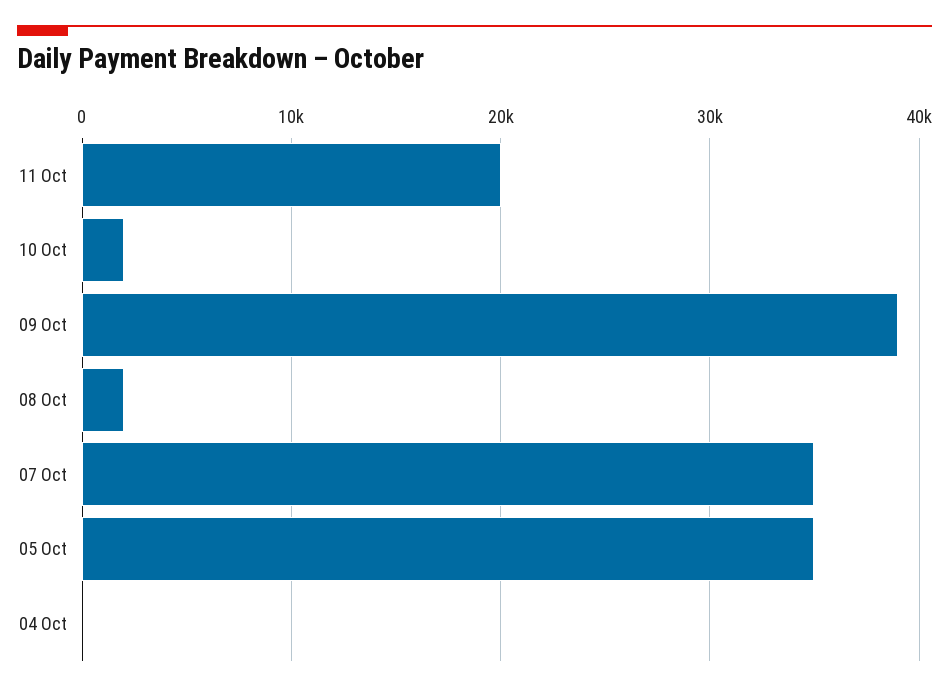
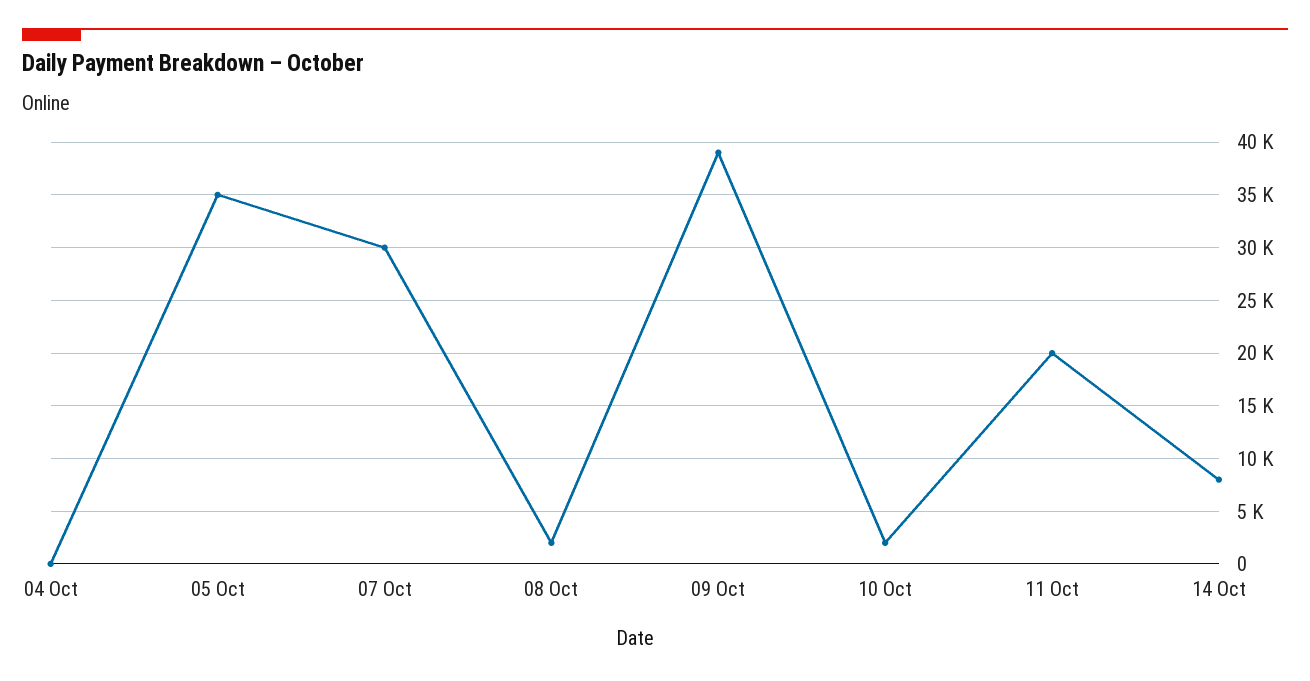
07 Oct: 35000 -> 30000
14 Oct: none -> 8000

